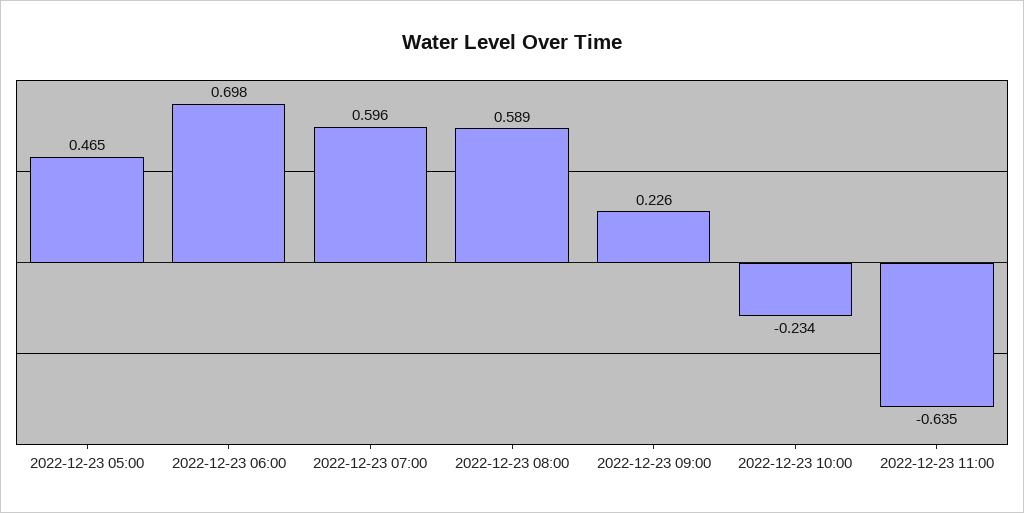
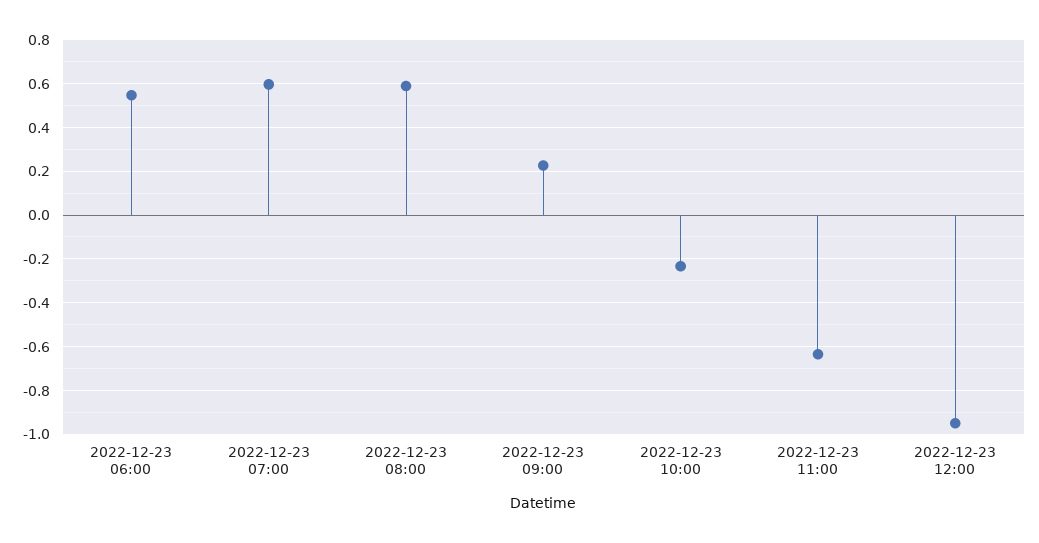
2022-12-23 05:00: 0.465 -> none
2022-12-23 06:00: 0.698 -> 0.55
2022-12-23 12:00: none -> -0.95

